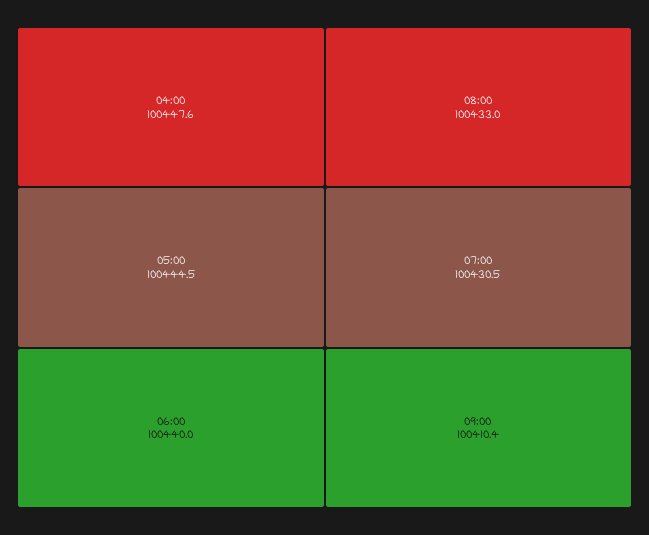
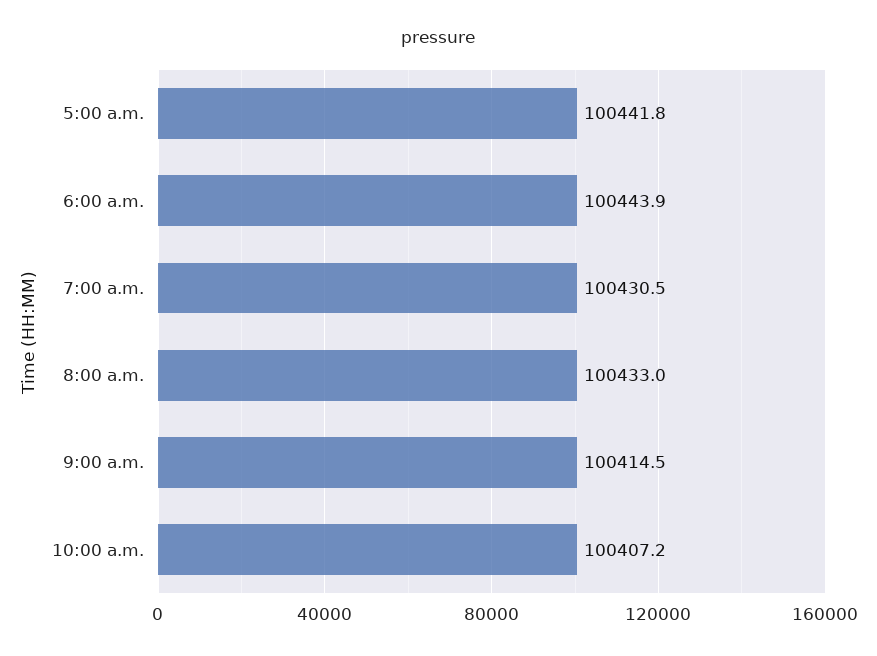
04:00: 100447.6 -> none
05:00: 100444.5 -> 100441.8
06:00: 100440 -> 100443.9
09:00: 100410.4 -> 100414.5
10:00 a.m.: none -> 100407.2

